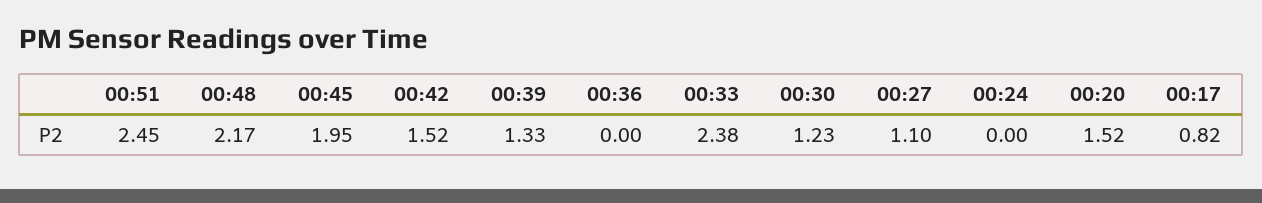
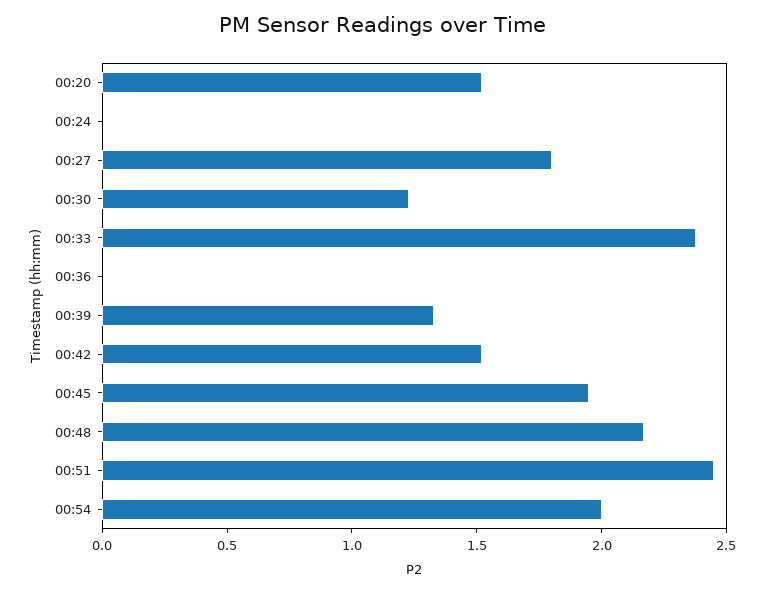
00:27: 1.1 -> 1.8
00:17: 0.82 -> none
00:54: none -> 2

